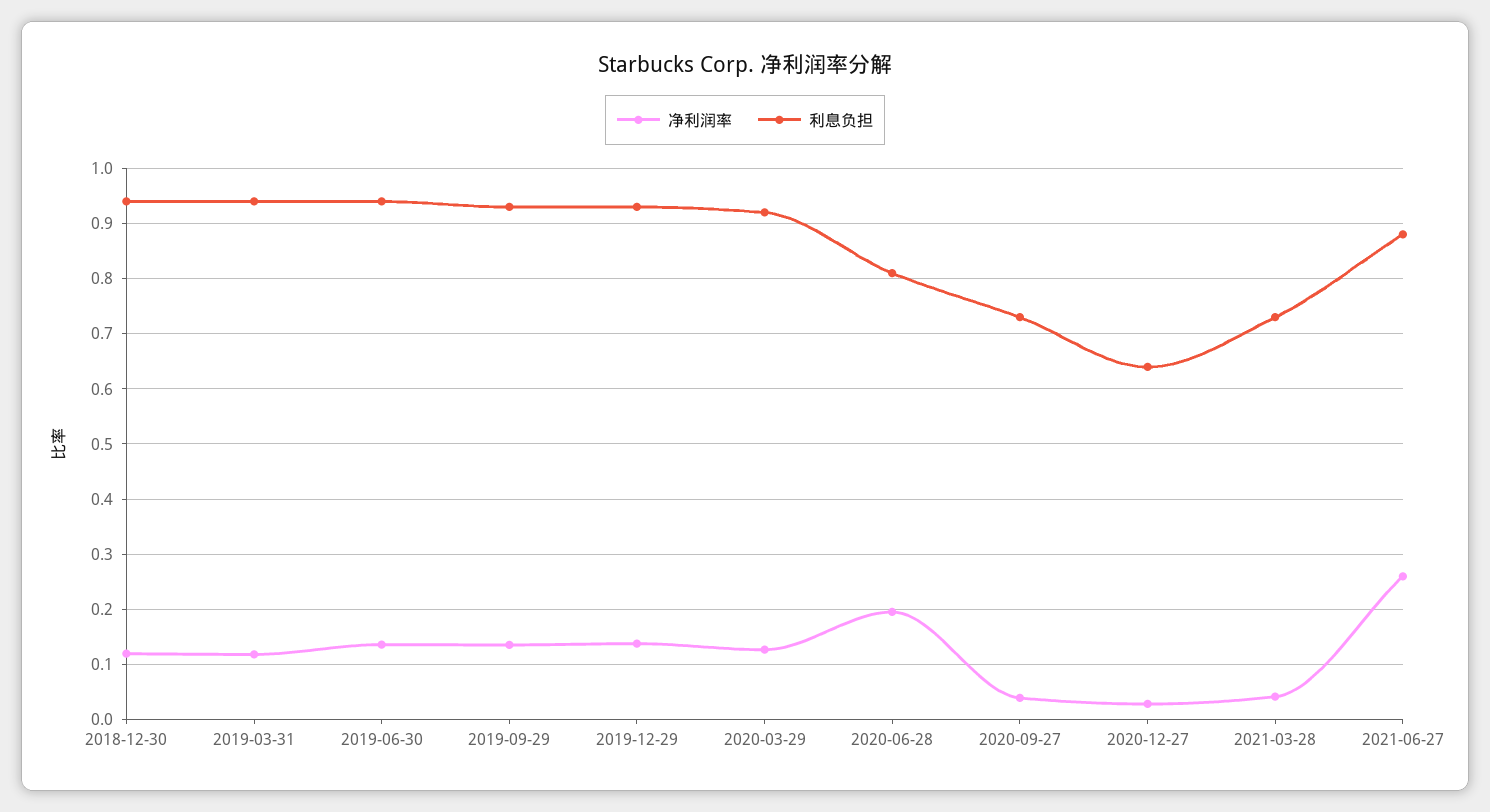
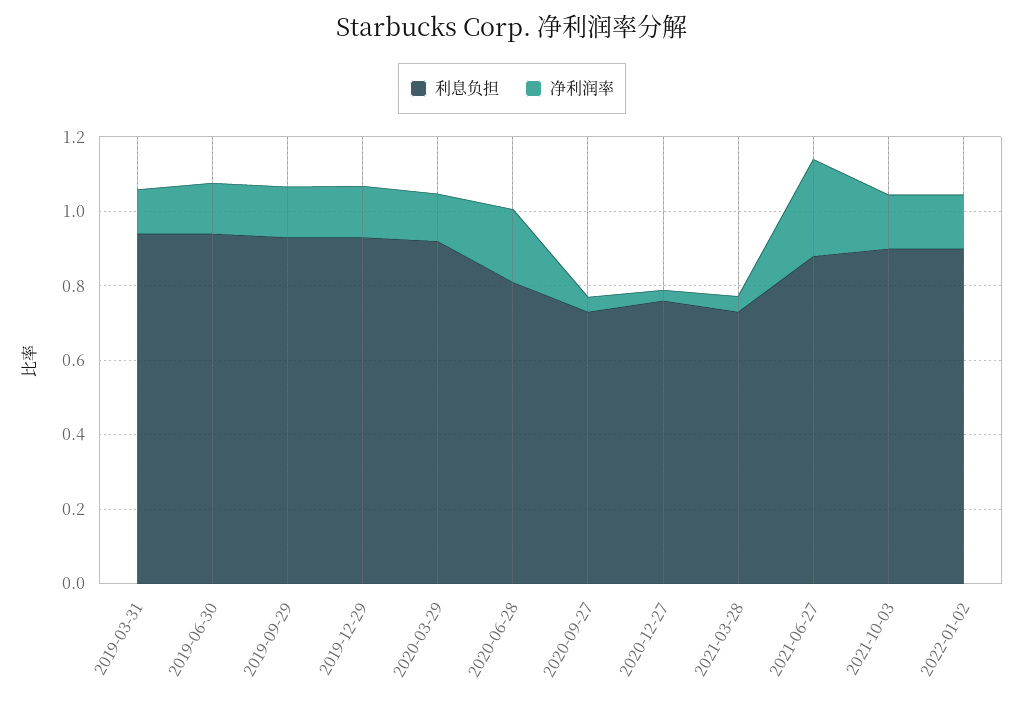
净利润率, 2018-12-30: 0.12 -> none
利息负担, 2018-12-30: 0.94 -> none
利息负担, 2020-12-27: 0.64 -> 0.75
利息负担, 2021-10-03: none -> 0.9
净利润率, 2021-10-03: none -> 0.15
利息负担, 2022-01-02: none -> 0.9
净利润率, 2022-01-02: none -> 0.15

